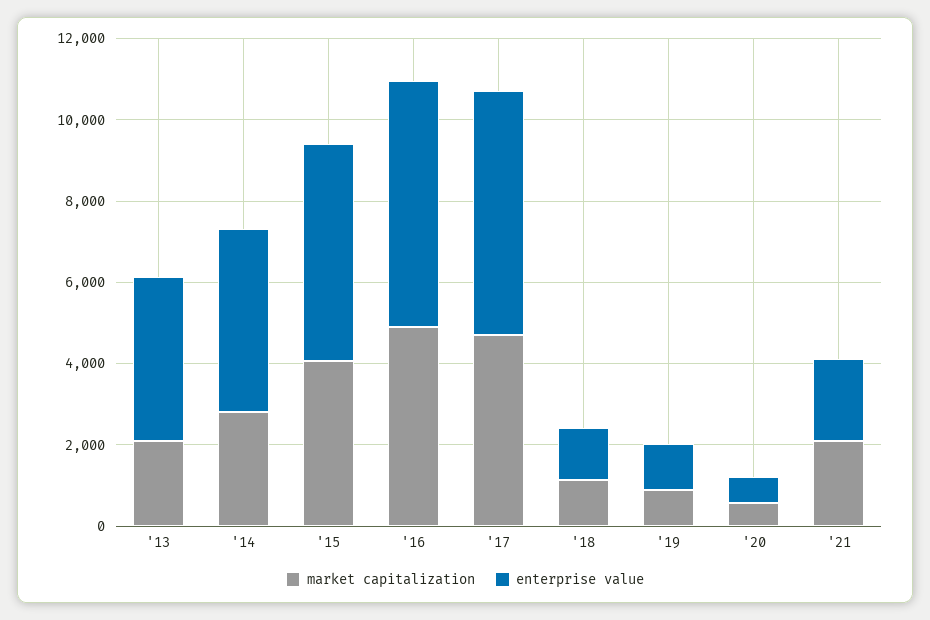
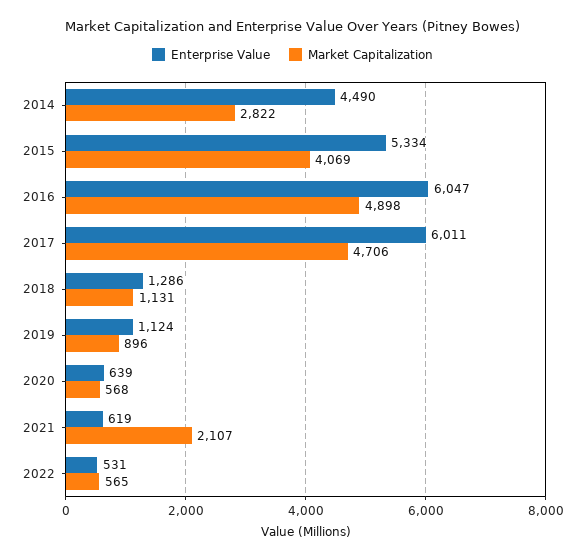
market capitalization, '13: 2000 -> none
enterprise value, '13: 4000 -> none
enterprise value, '21: 2000 -> 619
enterprise value, 2022: none -> 531
market capitalization, 2022: none -> 565

